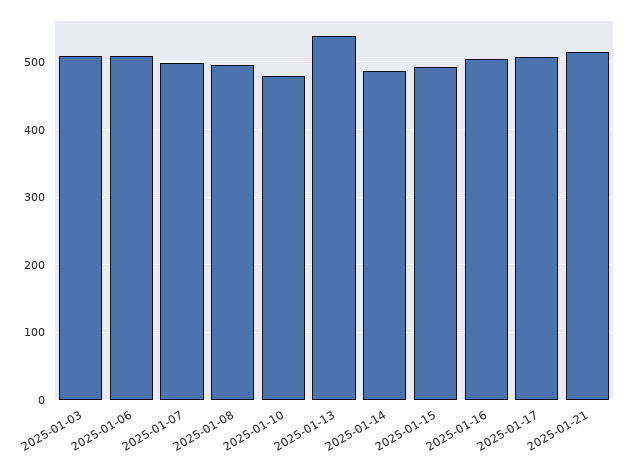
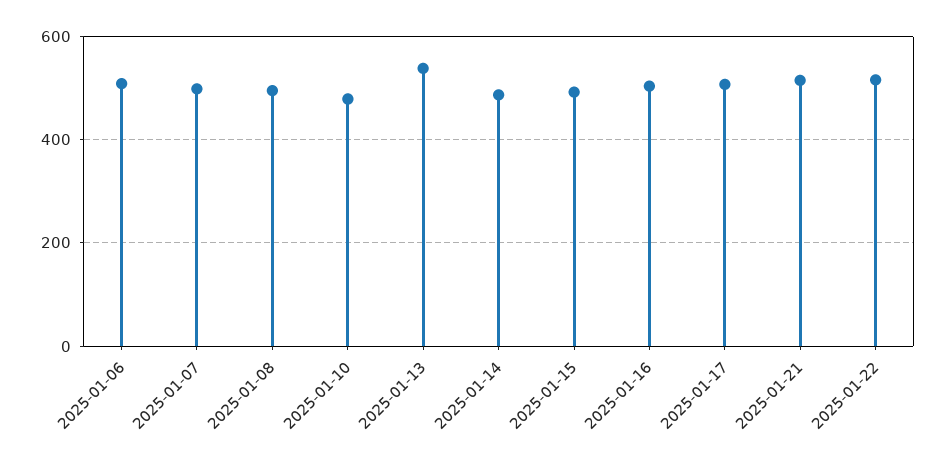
2025-01-03: 510 -> none
2025-01-22: none -> 520

